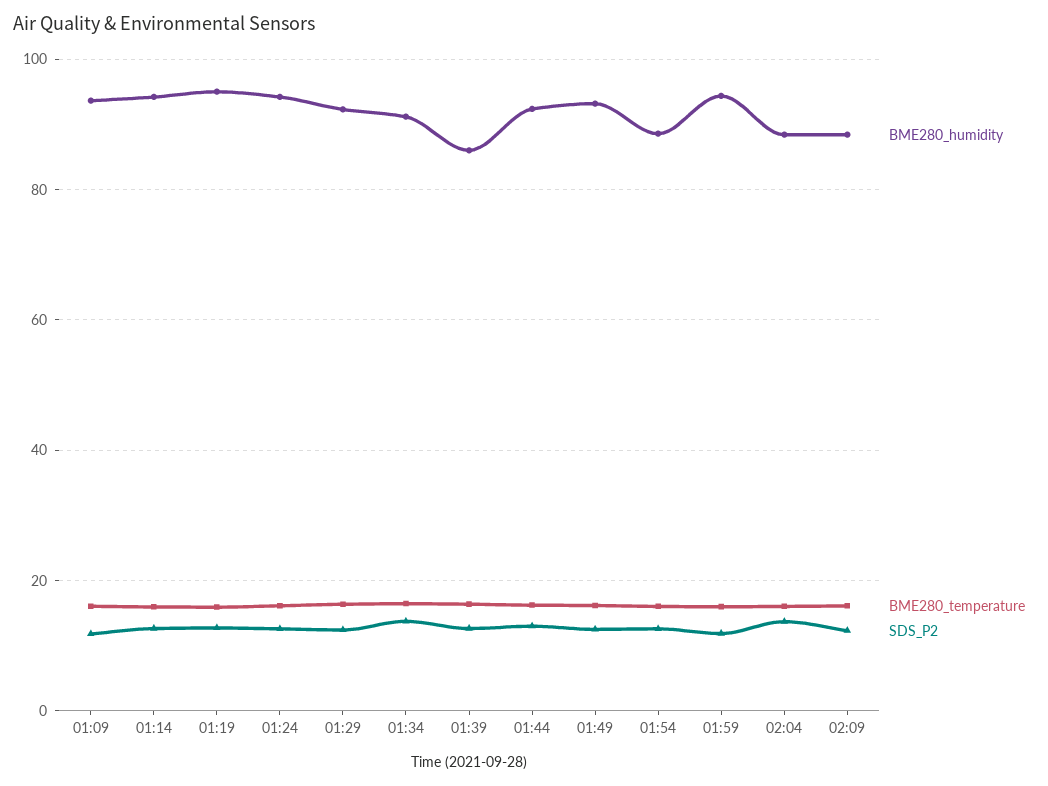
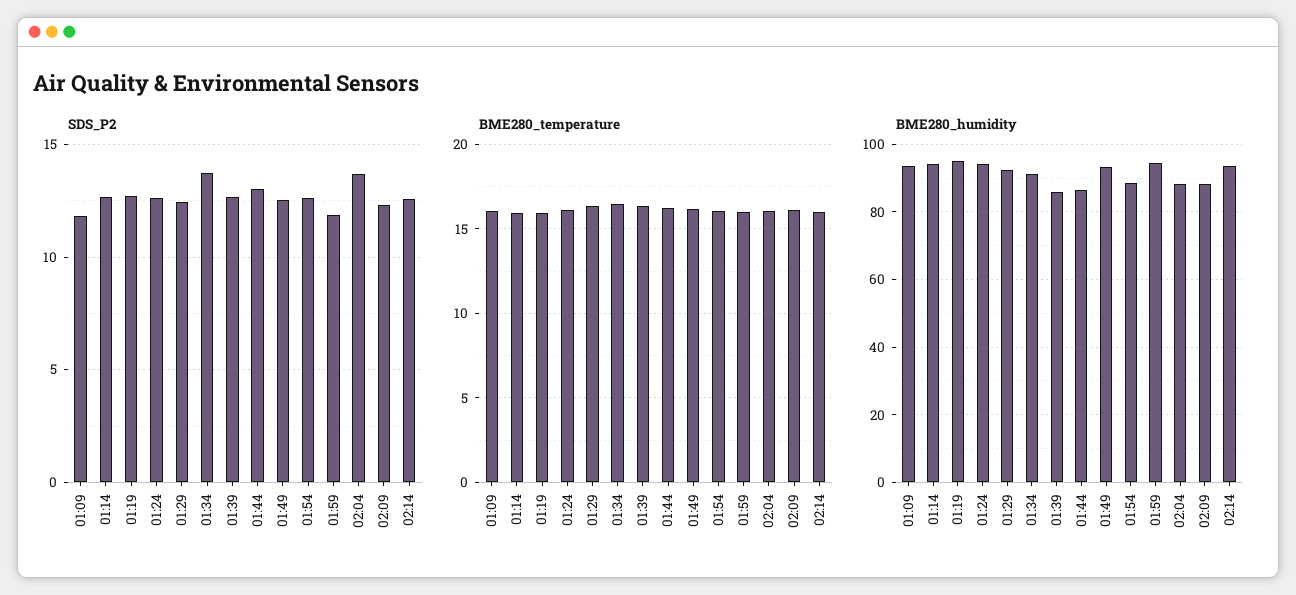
BME280_humidity, 01:44: 92 -> 86
SDS_P2, 02:14: none -> 12.5
BME280_temperature, 02:14: none -> 16
BME280_humidity, 02:14: none -> 94

